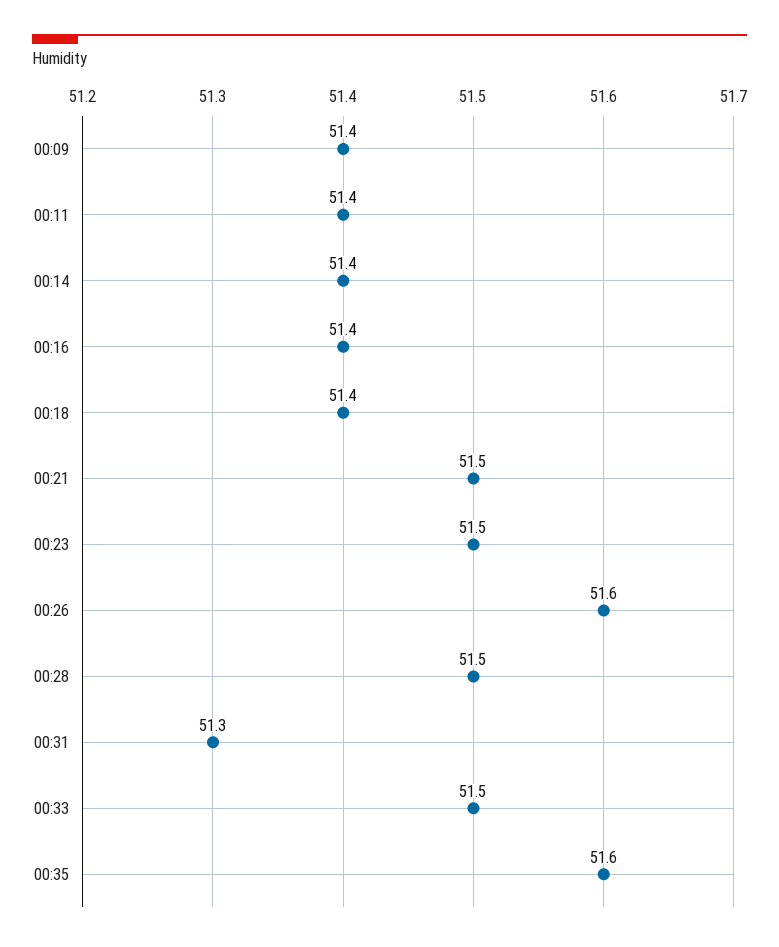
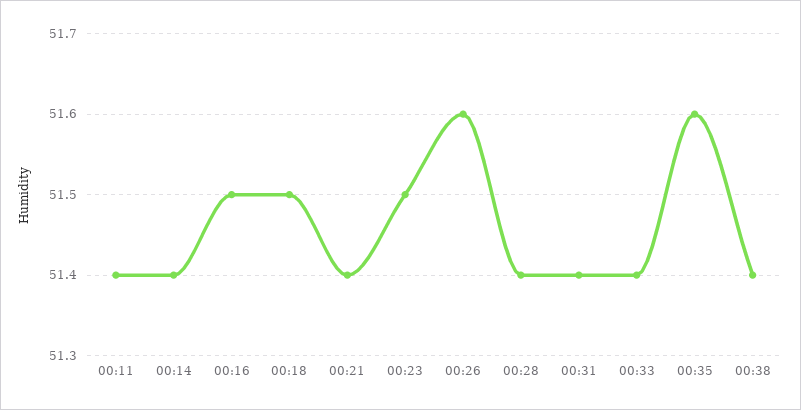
00:09: 51.4 -> none
00:16: 51.4 -> 51.5
00:18: 51.4 -> 51.5
00:21: 51.5 -> 51.4
00:28: 51.5 -> 51.4
00:31: 51.3 -> 51.4
00:33: 51.5 -> 51.4
00:38: none -> 51.4

